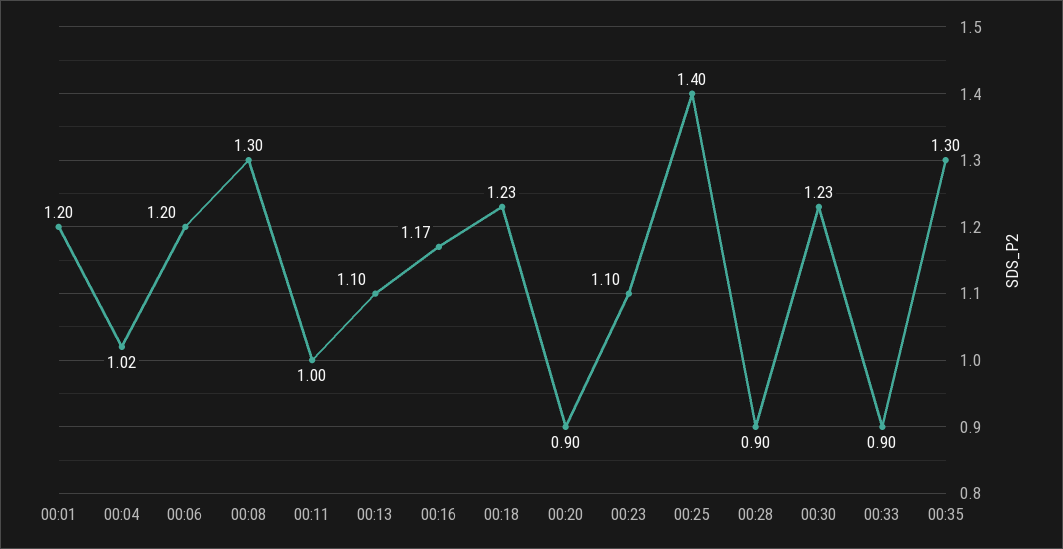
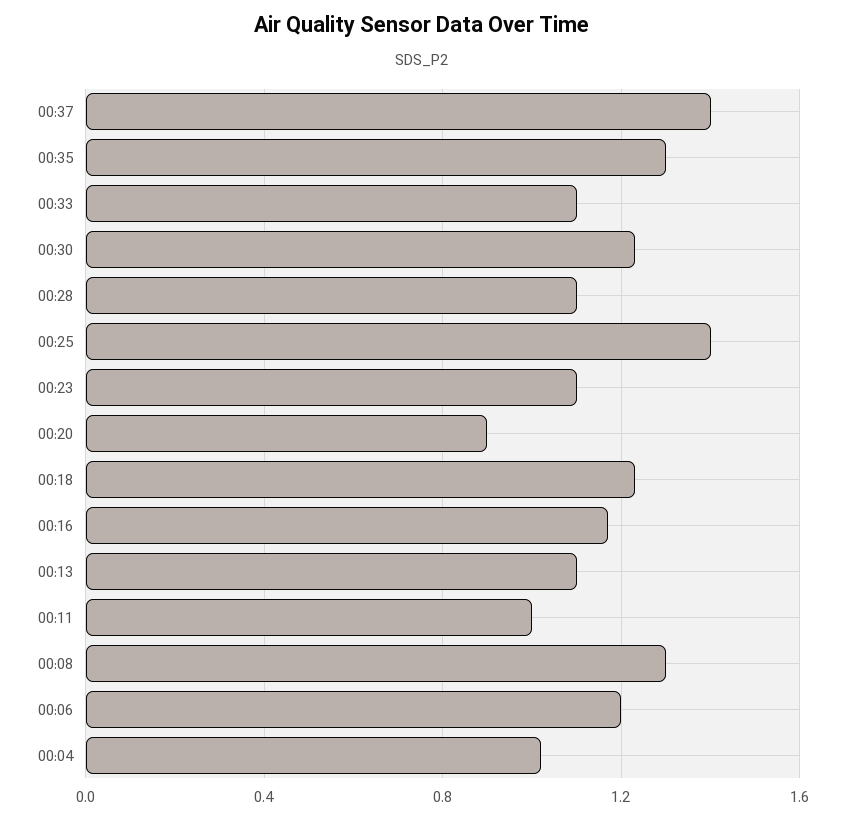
00:01: 1.2 -> none
00:28: 0.9 -> 1.1
00:33: 0.9 -> 1.1
00:37: none -> 1.4

